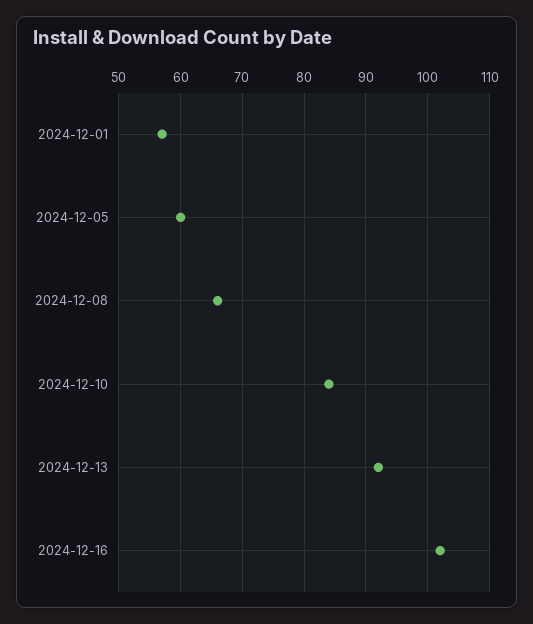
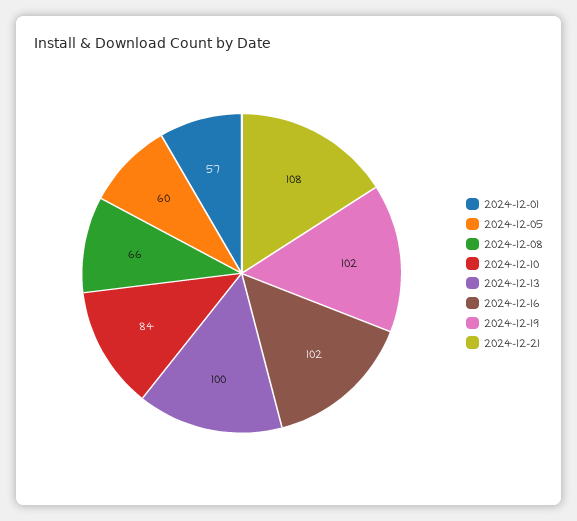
2024-12-13: 92 -> 100
2024-12-19: none -> 102
2024-12-21: none -> 108

